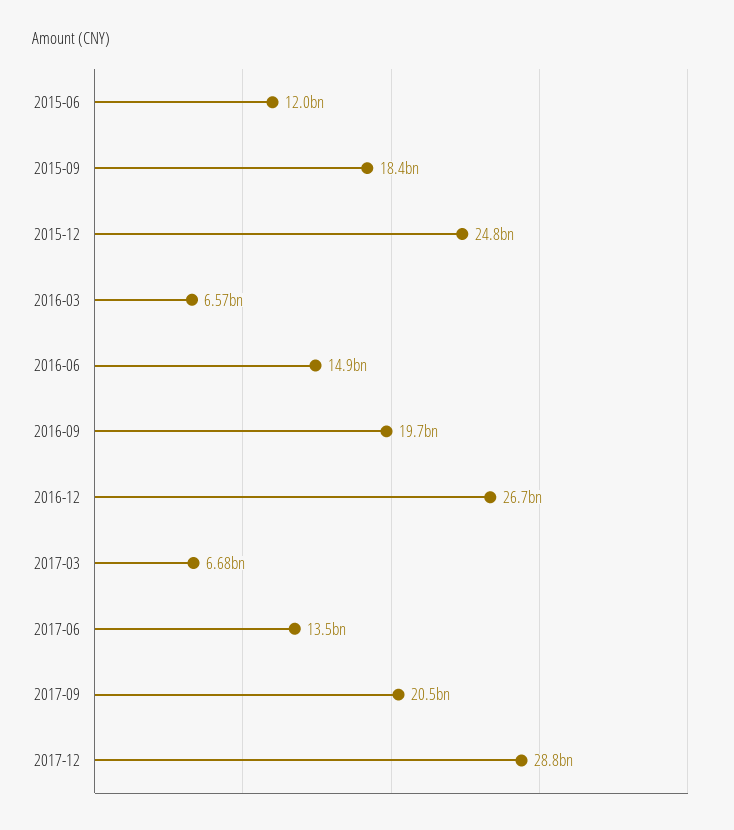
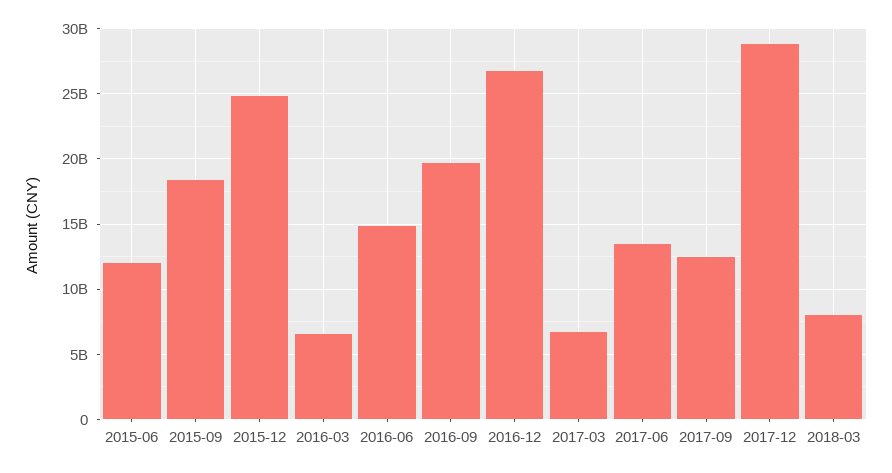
2017-09: 20500000000 -> 12500000000
2018-03: none -> 8000000000

